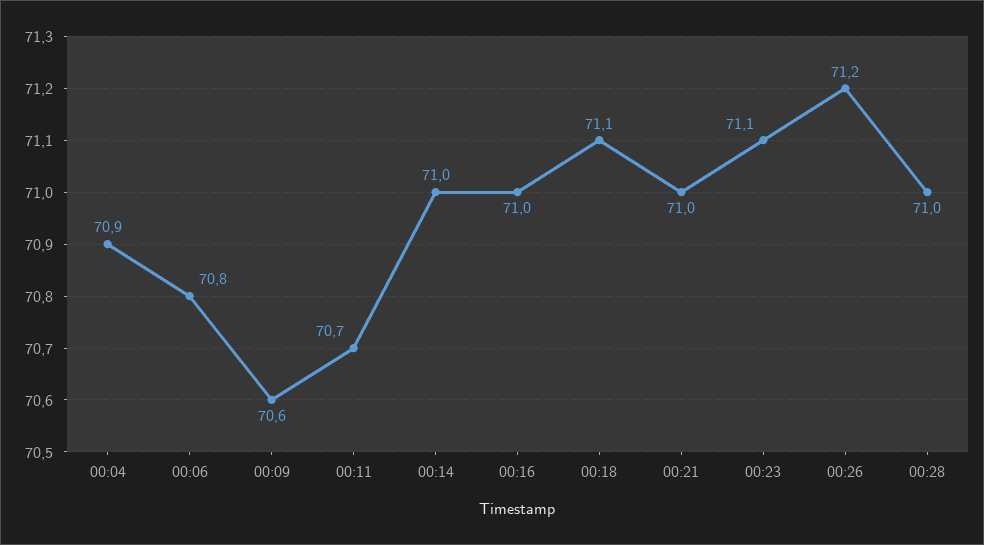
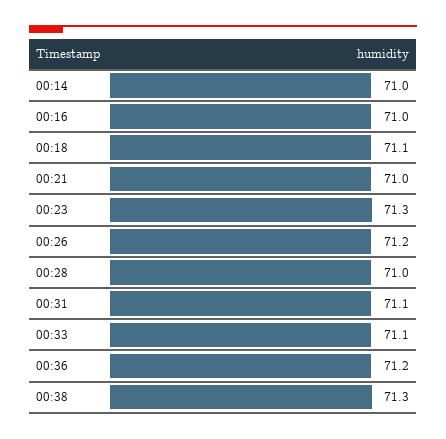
00:04: 70.9 -> none
00:06: 70.8 -> none
00:09: 70.6 -> none
00:11: 70.7 -> none
00:23: 71.1 -> 71.3
00:31: none -> 71.1
00:33: none -> 71.1
00:36: none -> 71.2
00:38: none -> 71.3

